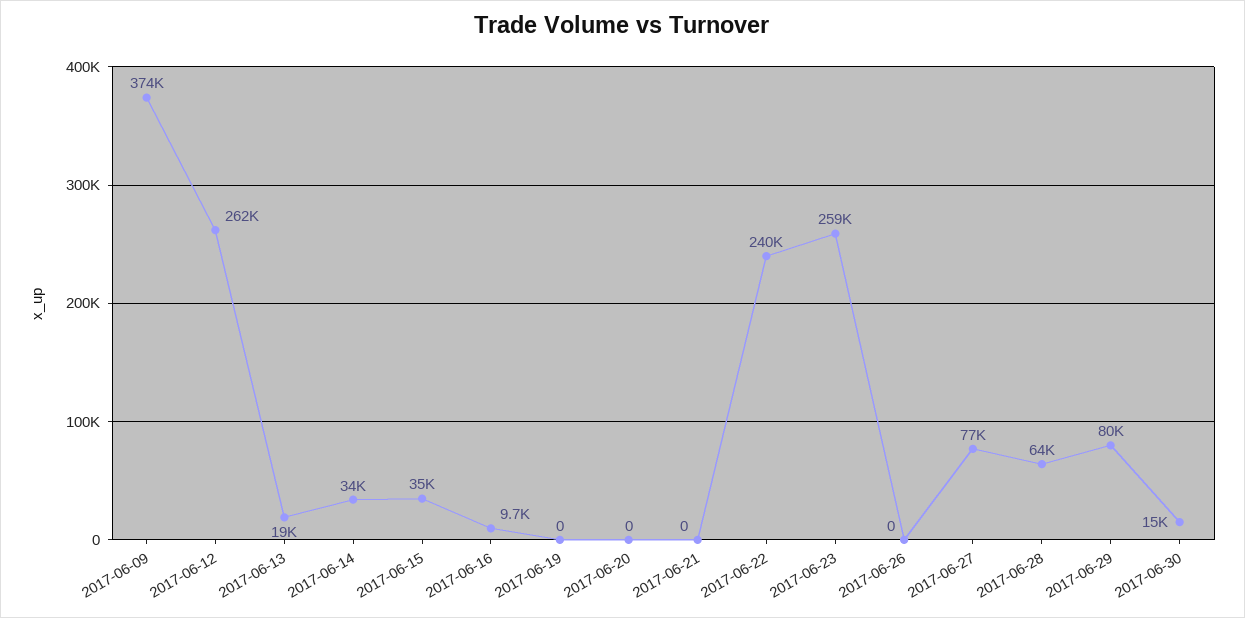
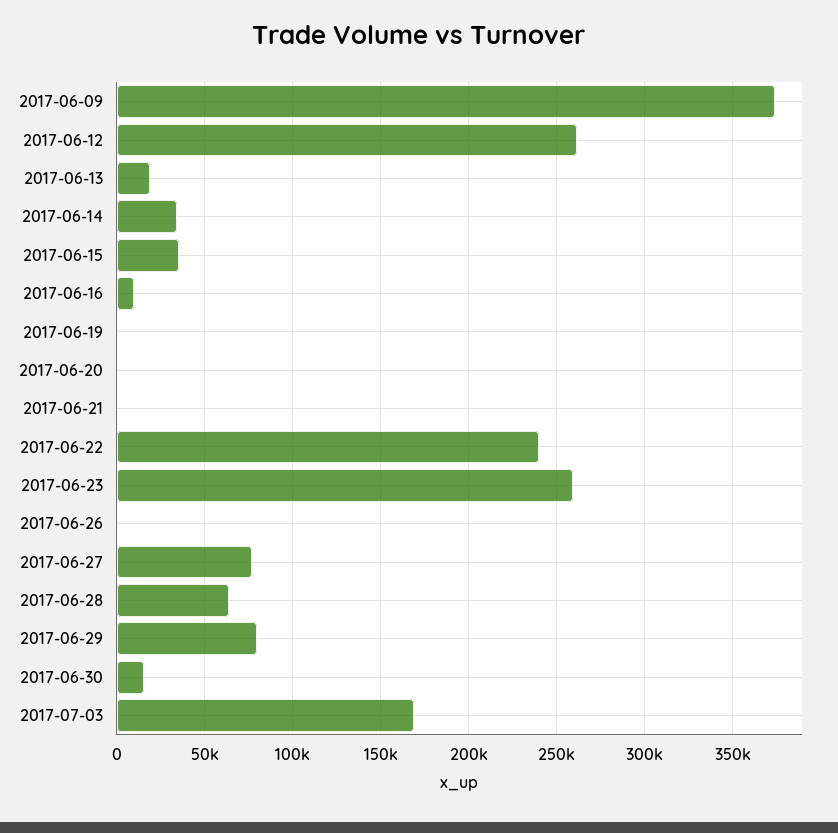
2017-07-03: none -> 170000

